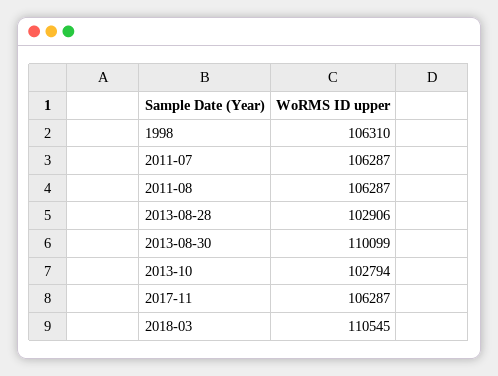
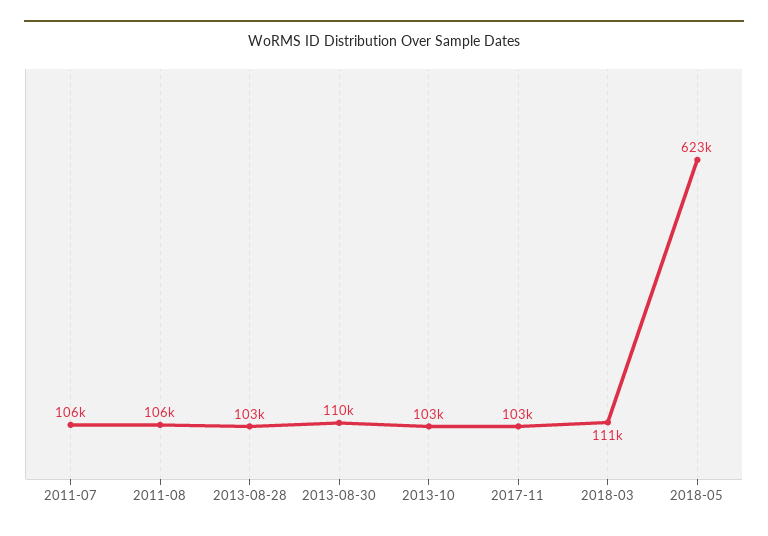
1998: 106310 -> none
2017-11: 106287 -> 103000
2018-05: none -> 623000

